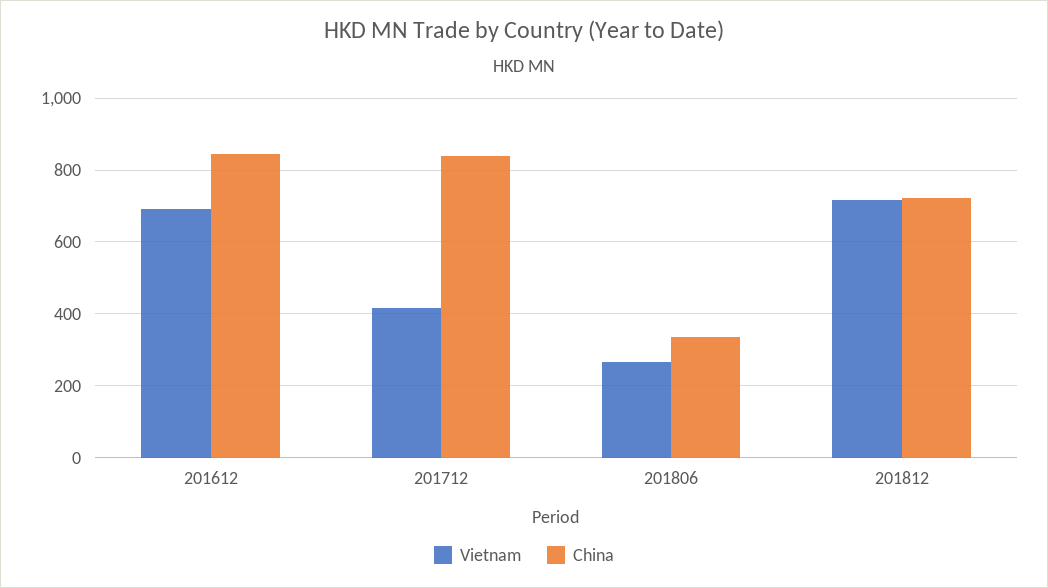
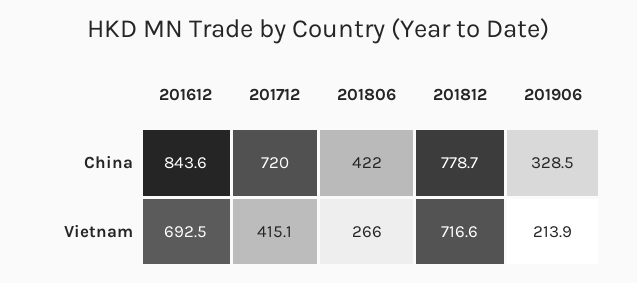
China, 201712: 840 -> 720
China, 201806: 340 -> 422
China, 201812: 720 -> 778.7
China, 201906: none -> 328.5
Vietnam, 201906: none -> 213.9

